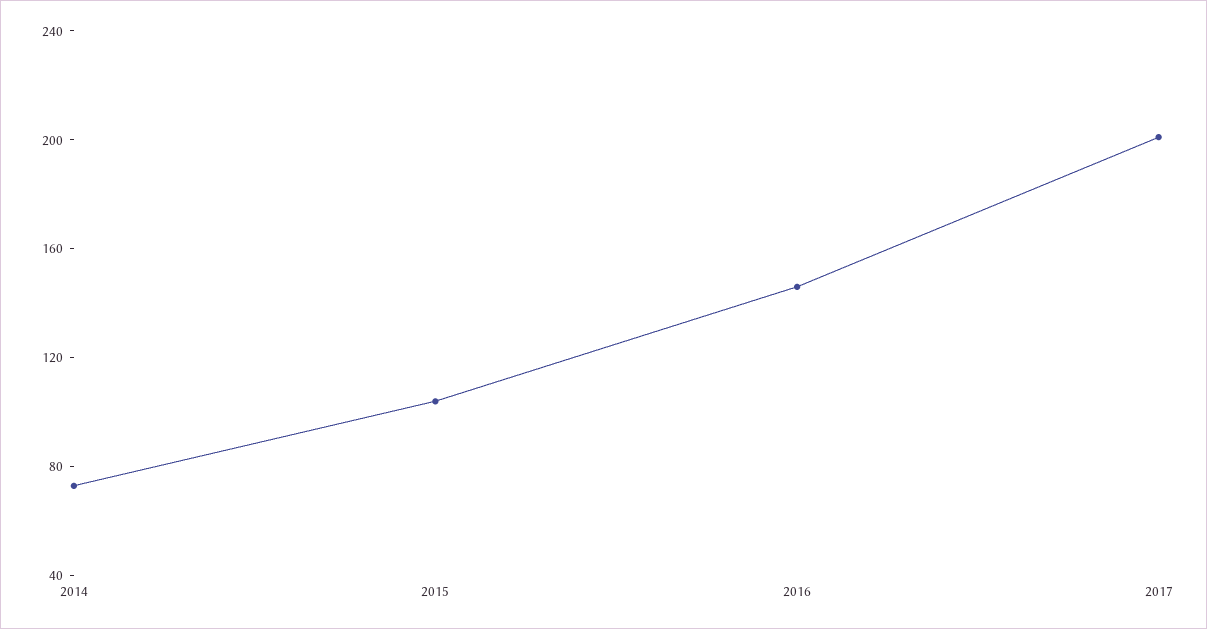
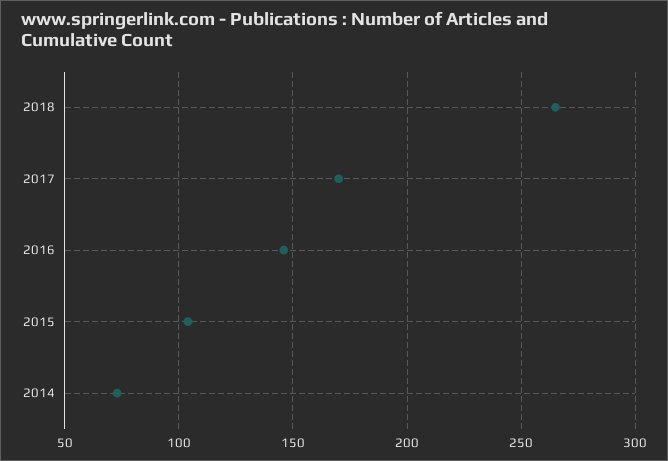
2017: 200 -> 170
2018: none -> 265

